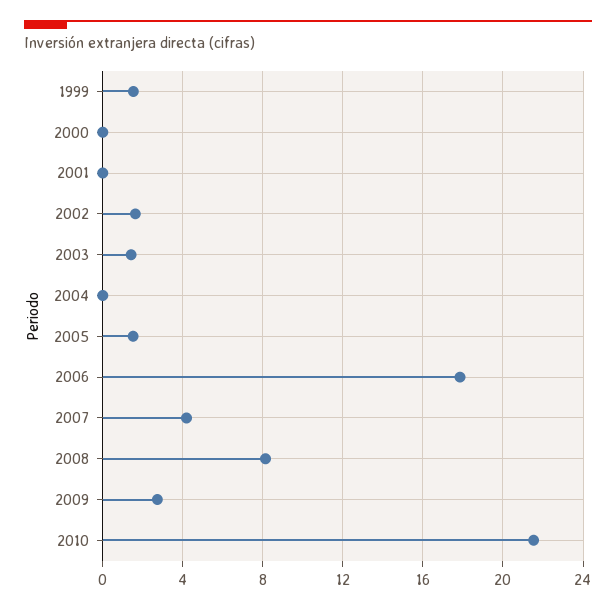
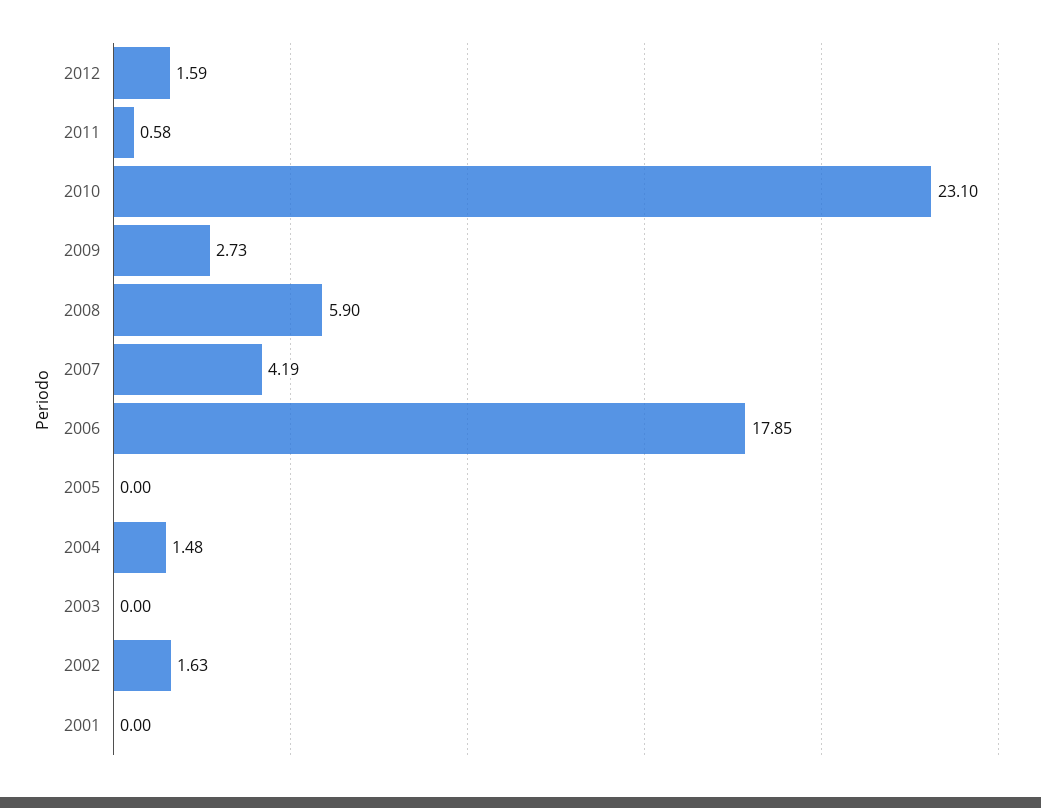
1999: 1.5 -> none
2000: 0 -> none
2003: 1.5 -> 0
2004: 0 -> 1.48
2005: 1.5 -> 0
2008: 8 -> 5.9
2010: 21.5 -> 23.1
2012: none -> 1.59
2011: none -> 0.58

